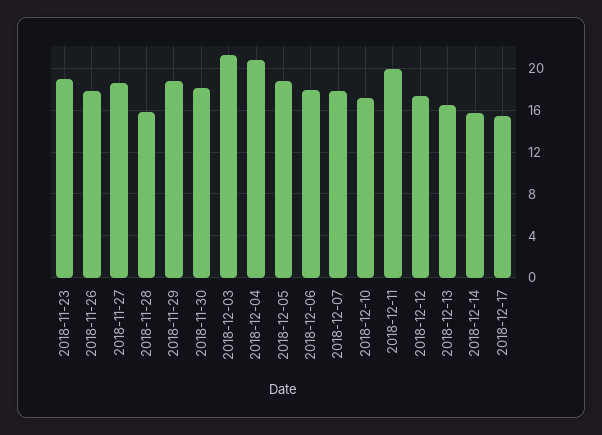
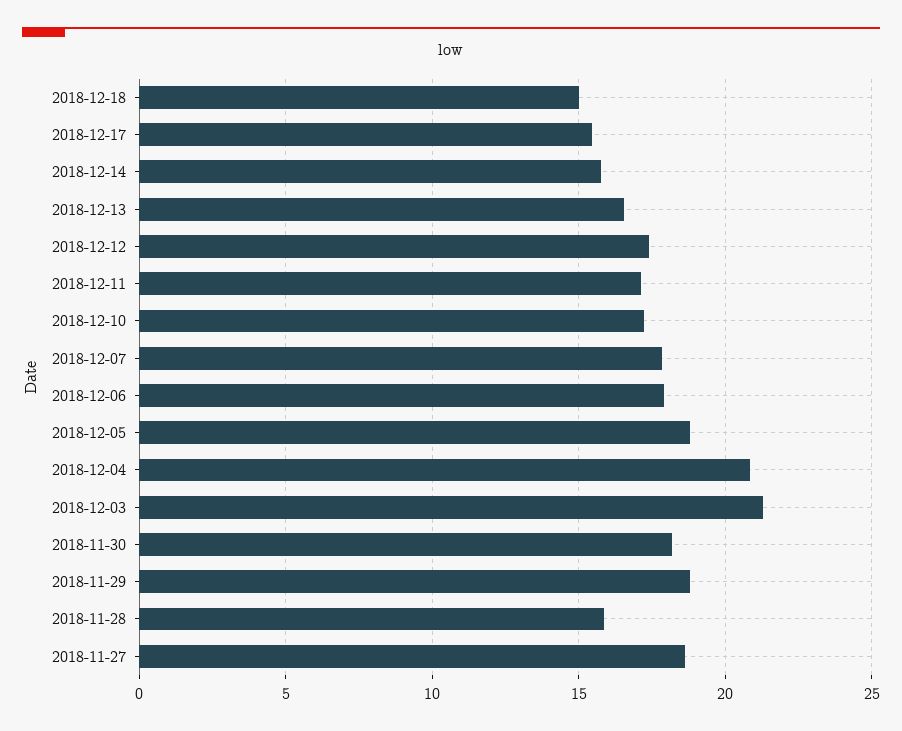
2018-11-23: 19 -> none
2018-11-26: 18 -> none
2018-12-11: 20 -> 17
2018-12-18: none -> 15

